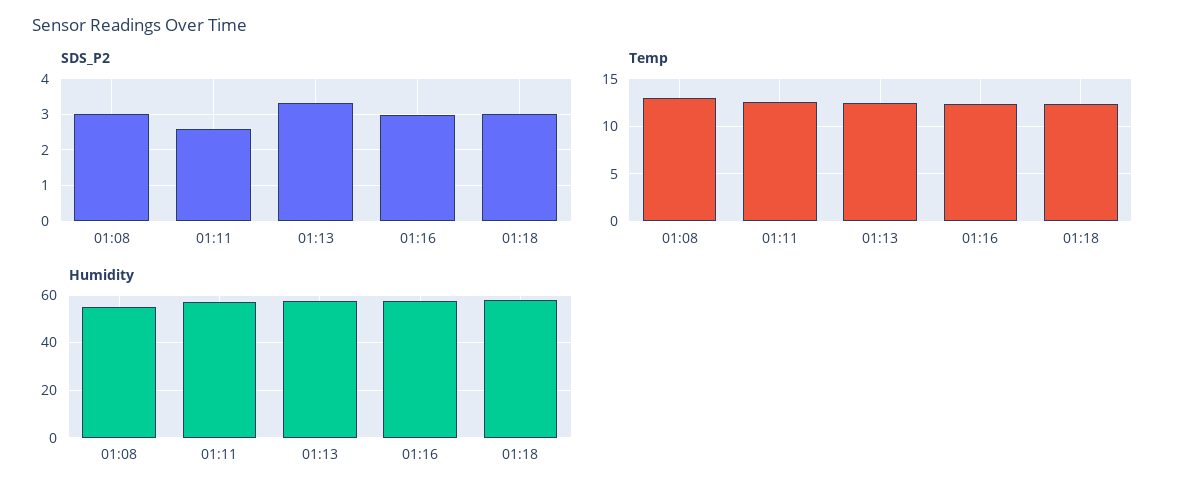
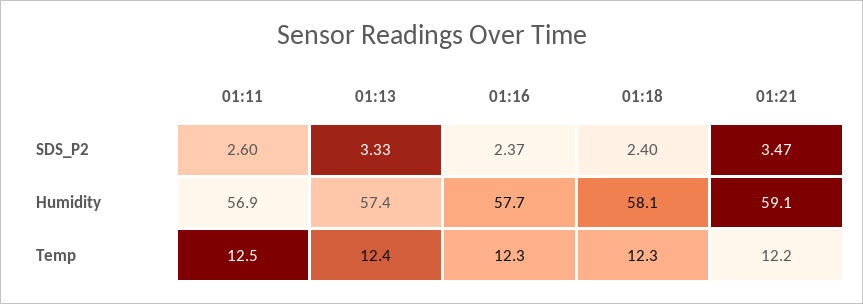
SDS_P2, 01:08: 3 -> none
SDS_P2, 01:16: 3 -> 2.37
SDS_P2, 01:18: 3 -> 2.4
Temp, 01:08: 13 -> none
Humidity, 01:08: 55 -> none
SDS_P2, 01:21: none -> 3.47
Humidity, 01:21: none -> 59.1
Temp, 01:21: none -> 12.2

